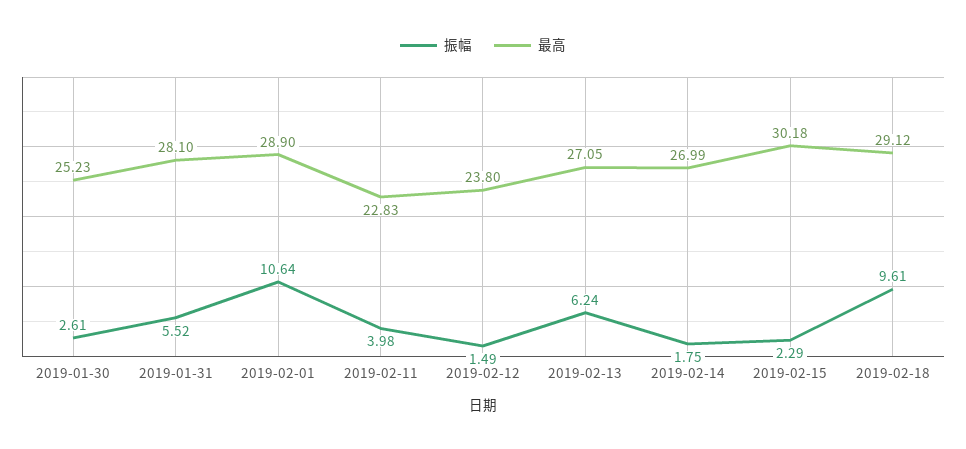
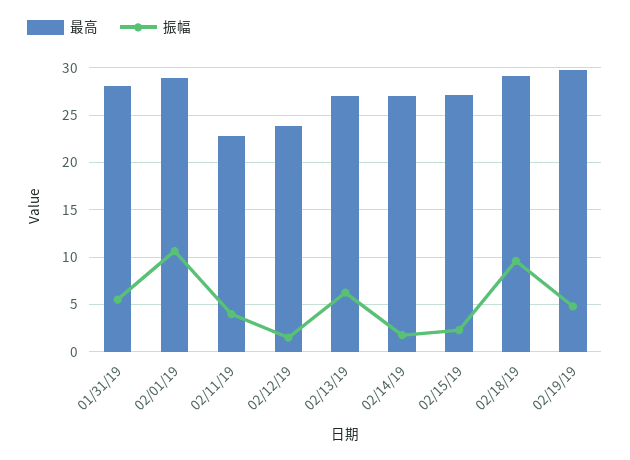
振幅, 2019-01-30: 2.61 -> none
最高, 2019-01-30: 25.23 -> none
最高, 2019-02-15: 30.18 -> 27
最高, 02/19/19: none -> 30
振幅, 02/19/19: none -> 5

